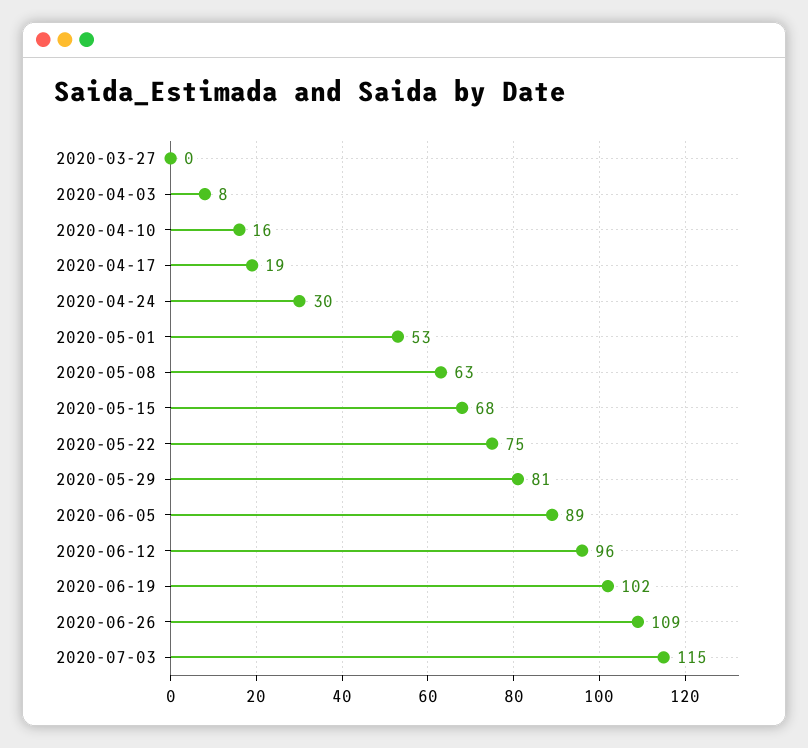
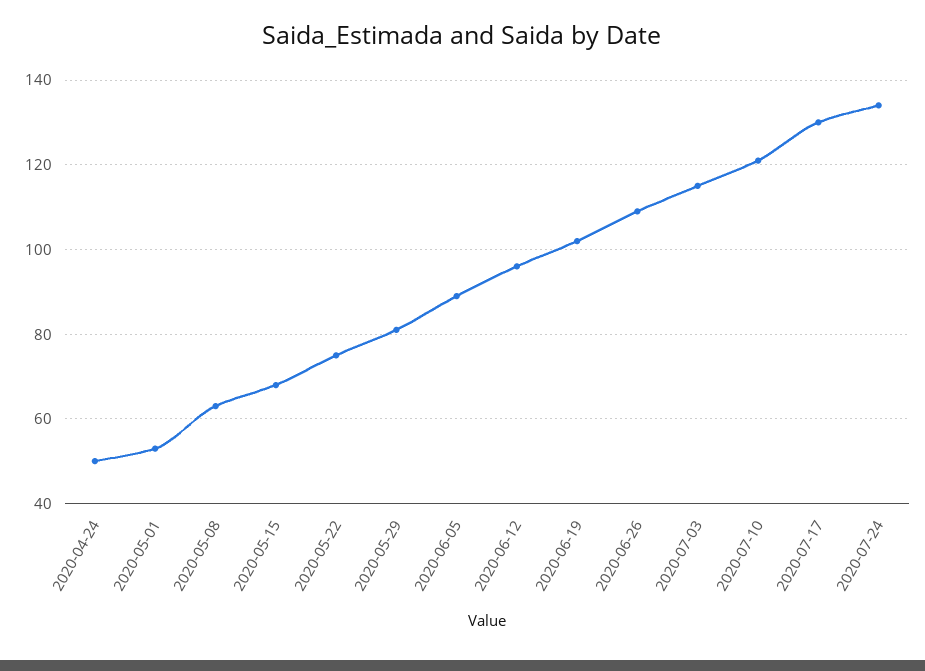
2020-03-27: 0 -> none
2020-04-03: 8 -> none
2020-04-10: 16 -> none
2020-04-17: 19 -> none
2020-04-24: 30 -> 50
2020-07-10: none -> 120
2020-07-17: none -> 130
2020-07-24: none -> 135

